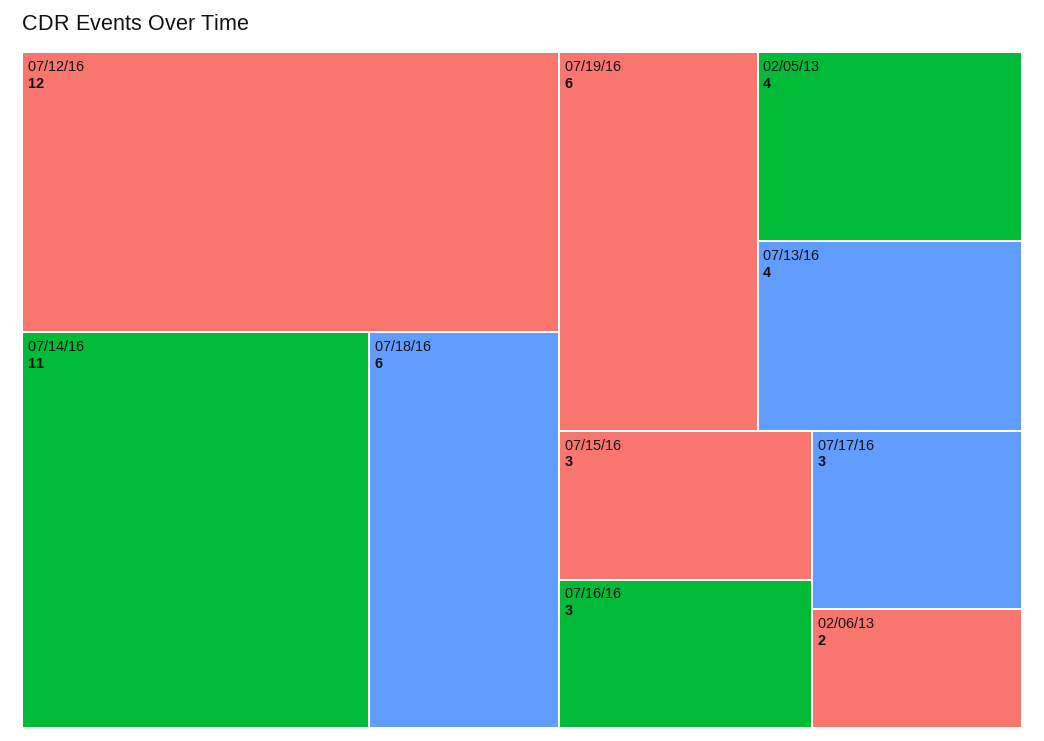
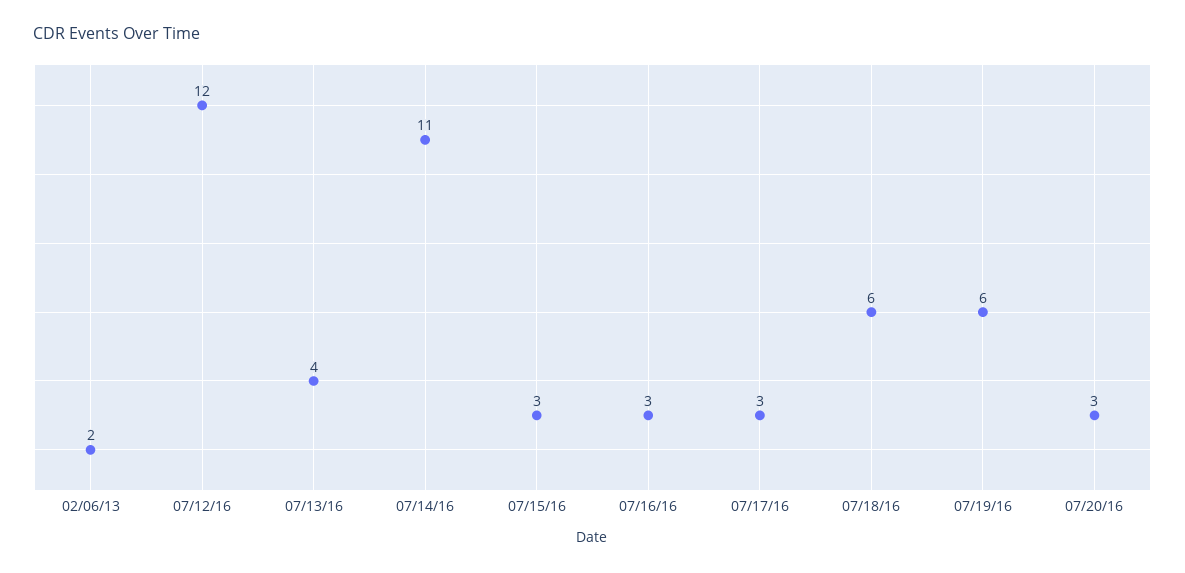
02/05/13: 4 -> none
07/20/16: none -> 3

